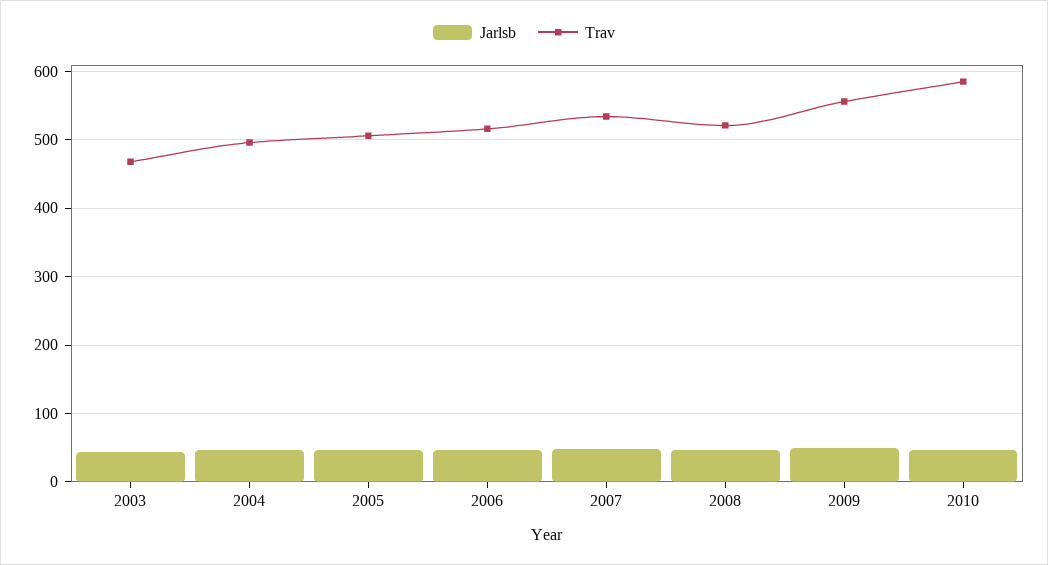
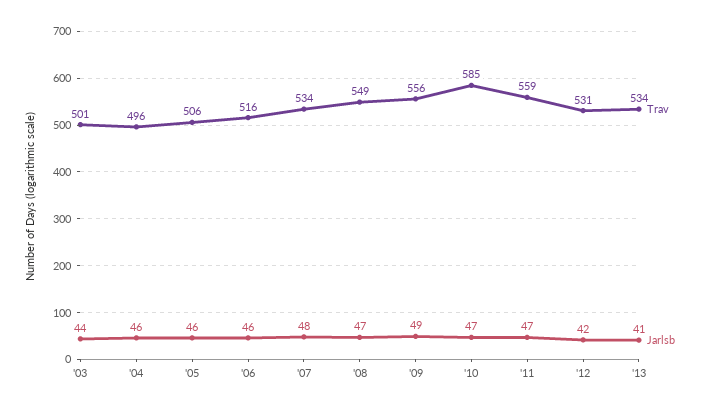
Trav, 2003: 470 -> 501
Trav, 2008: 520 -> 549
Trav, '11: none -> 559
Jarlsb, '11: none -> 47
Trav, '12: none -> 531
Jarlsb, '12: none -> 42
Trav, '13: none -> 534
Jarlsb, '13: none -> 41

